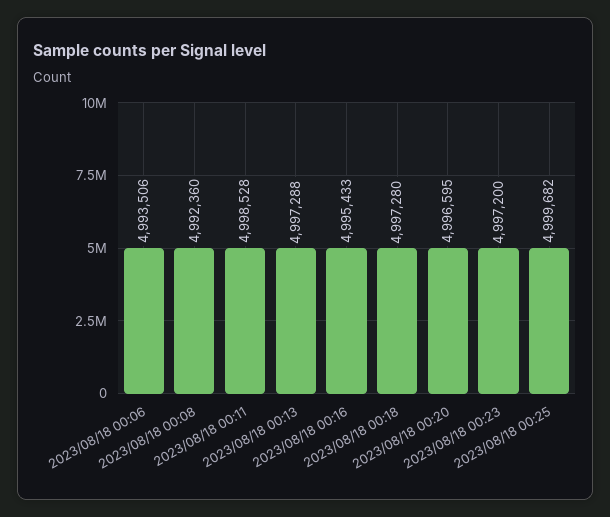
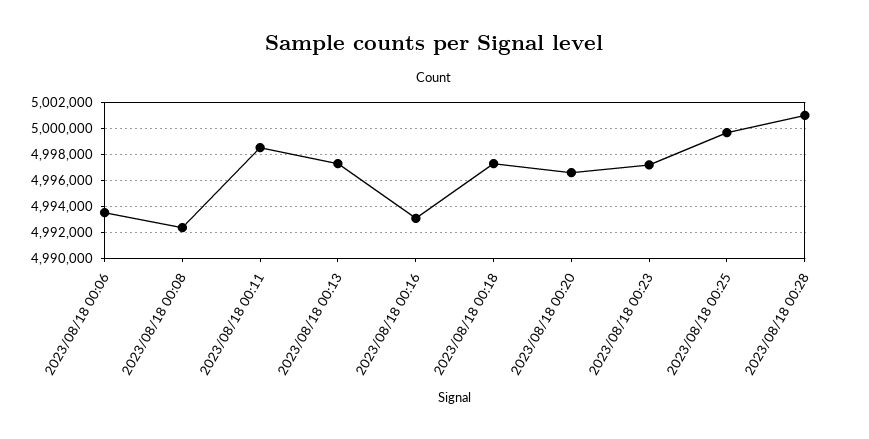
2023/08/18 00:16: 4995433 -> 4993000
2023/08/18 00:28: none -> 5001000

